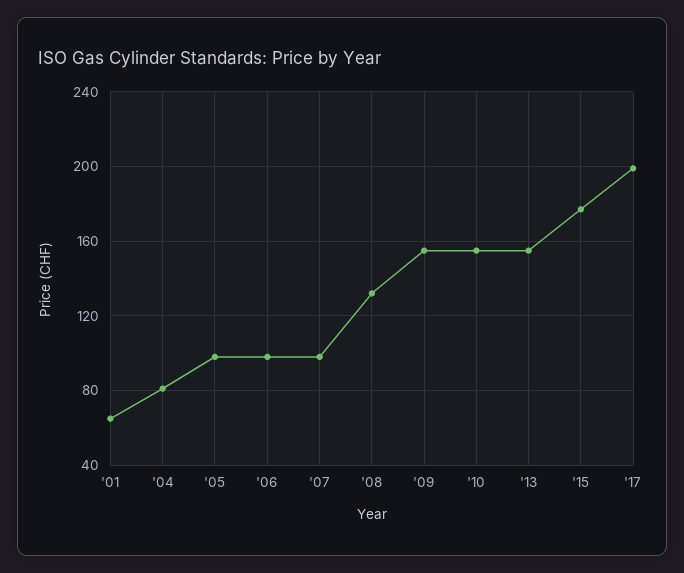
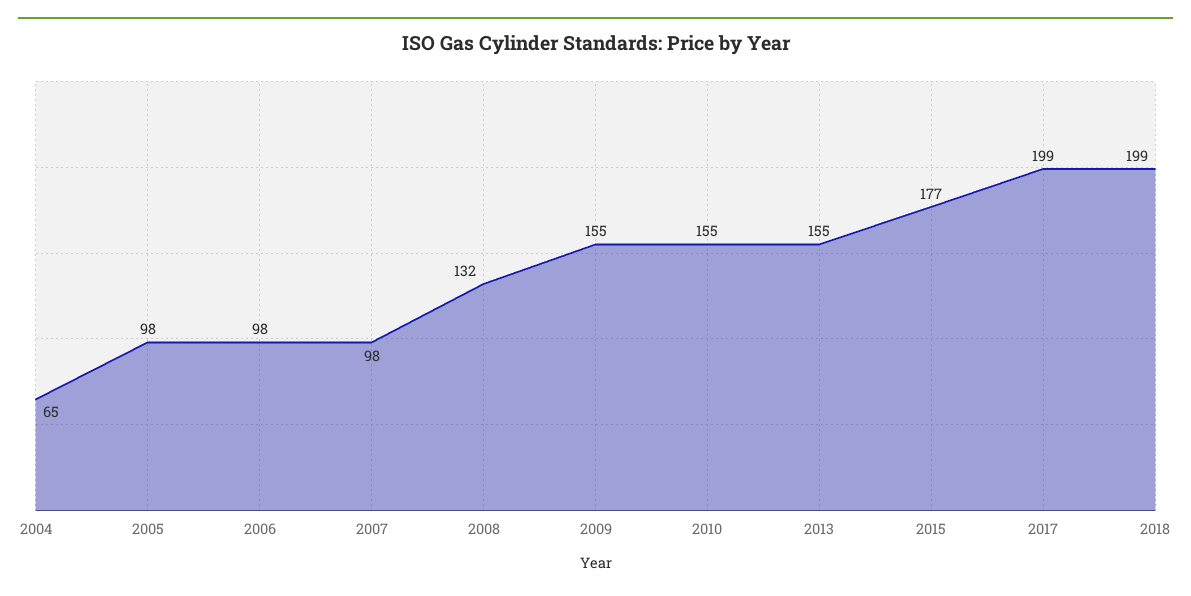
'01: 65 -> none
'04: 80 -> 65
2018: none -> 199

